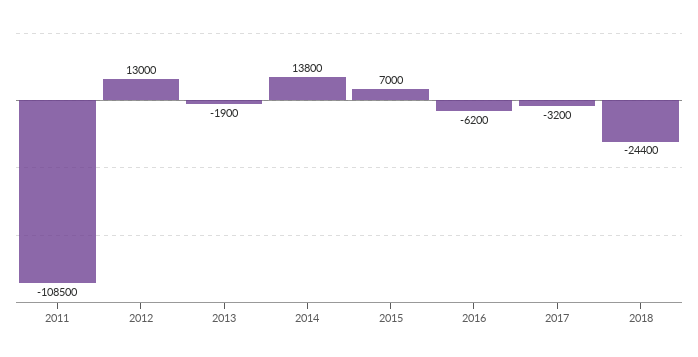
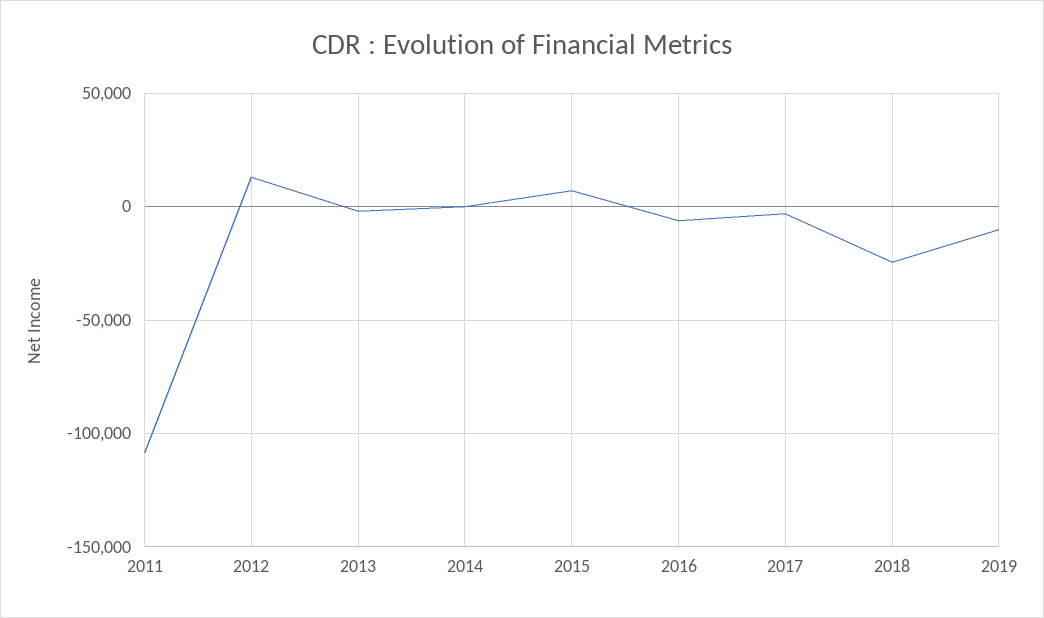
2014: 13800 -> 0
2019: none -> -10000

